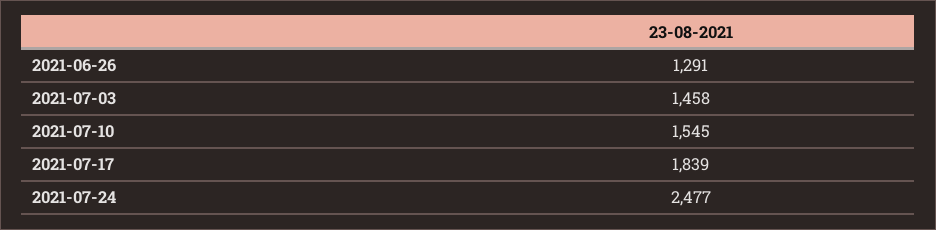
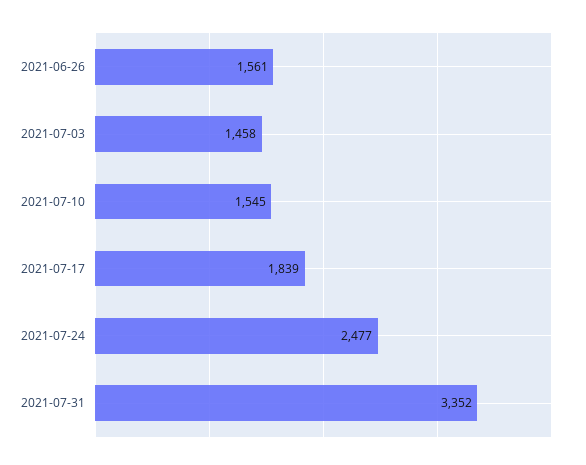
2021-06-26: 1291 -> 1561
2021-07-31: none -> 3352

